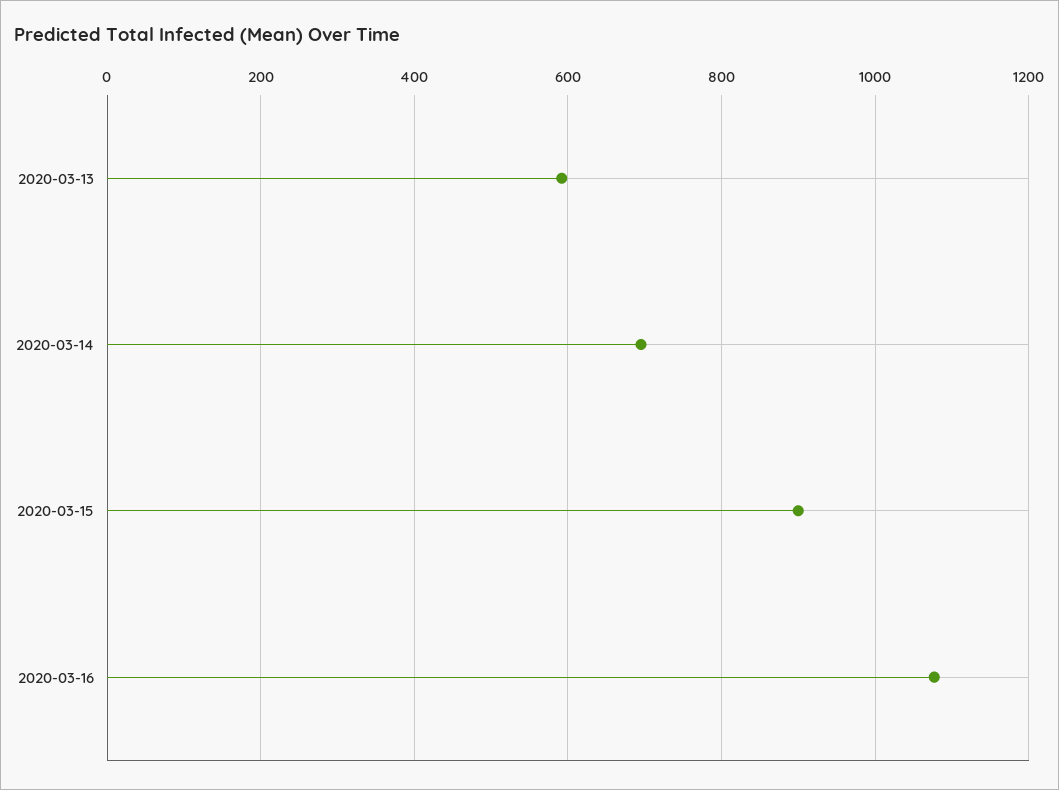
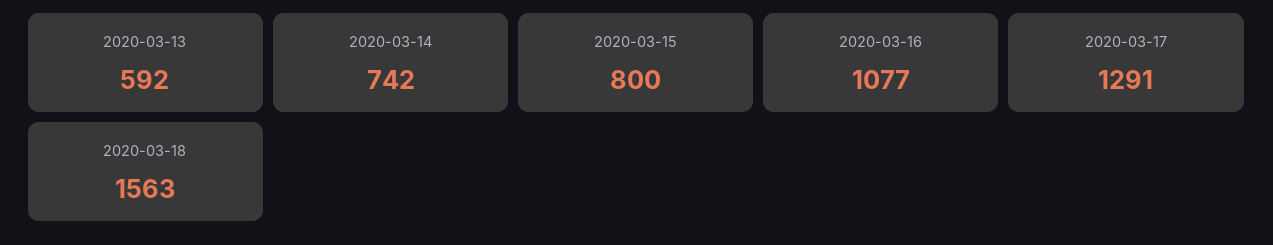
2020-03-14: 700 -> 742
2020-03-15: 900 -> 800
2020-03-17: none -> 1291
2020-03-18: none -> 1563

